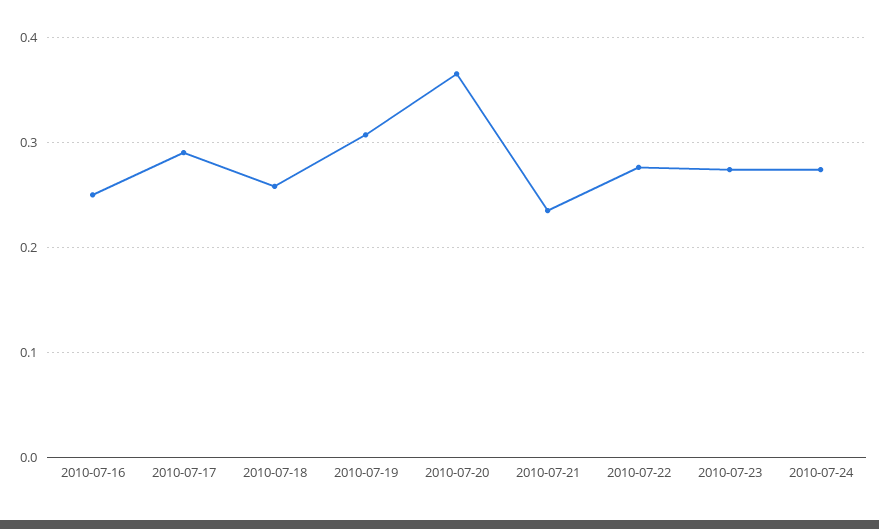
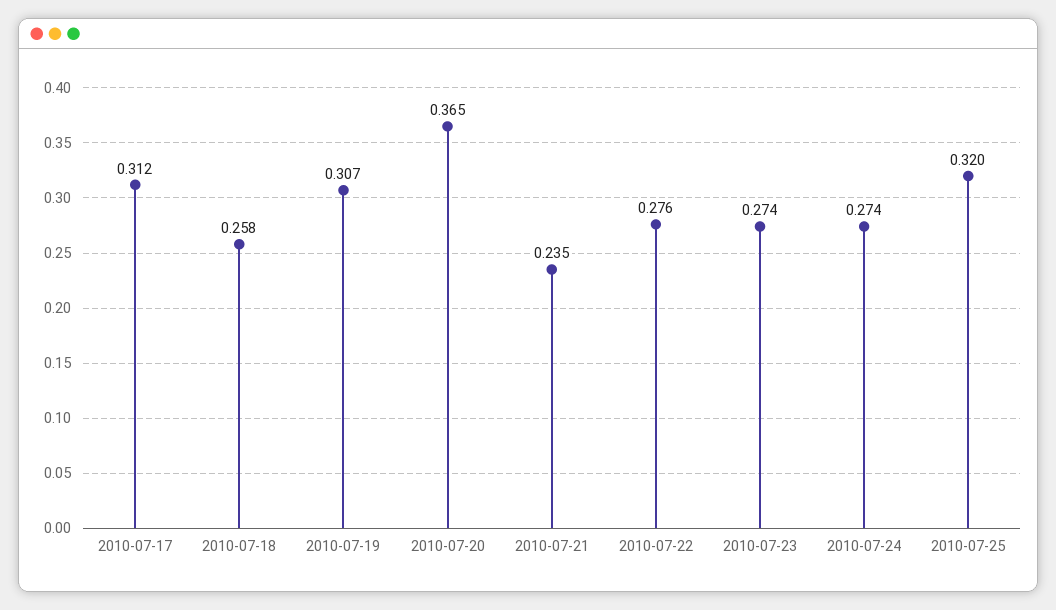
2010-07-16: 0.25 -> none
2010-07-17: 0.29 -> 0.312
2010-07-25: none -> 0.32

